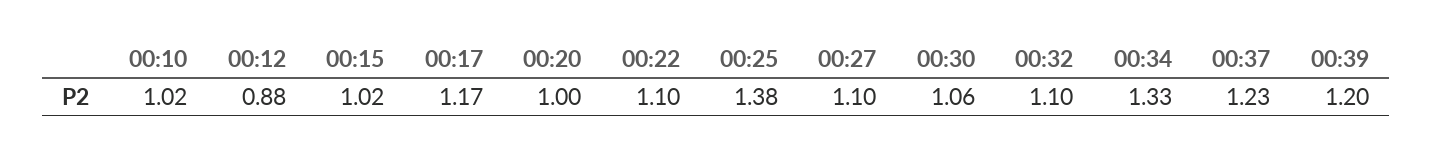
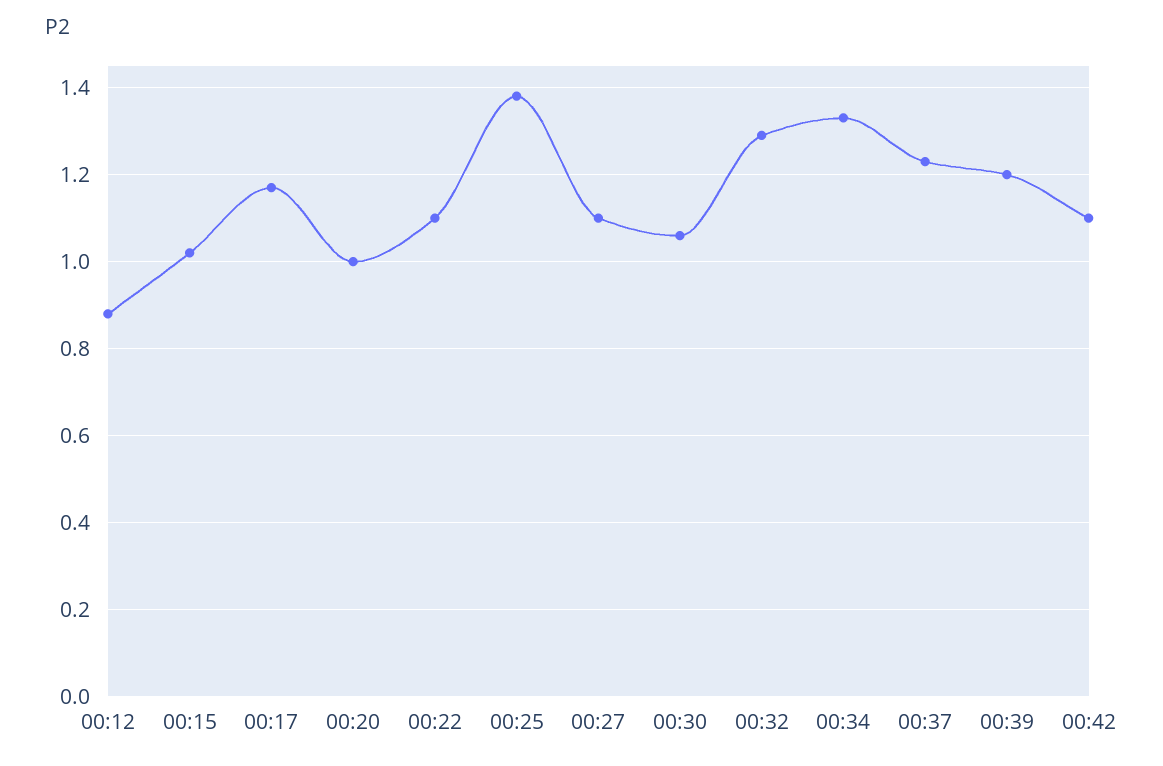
00:10: 1.02 -> none
00:32: 1.1 -> 1.3
00:42: none -> 1.1

